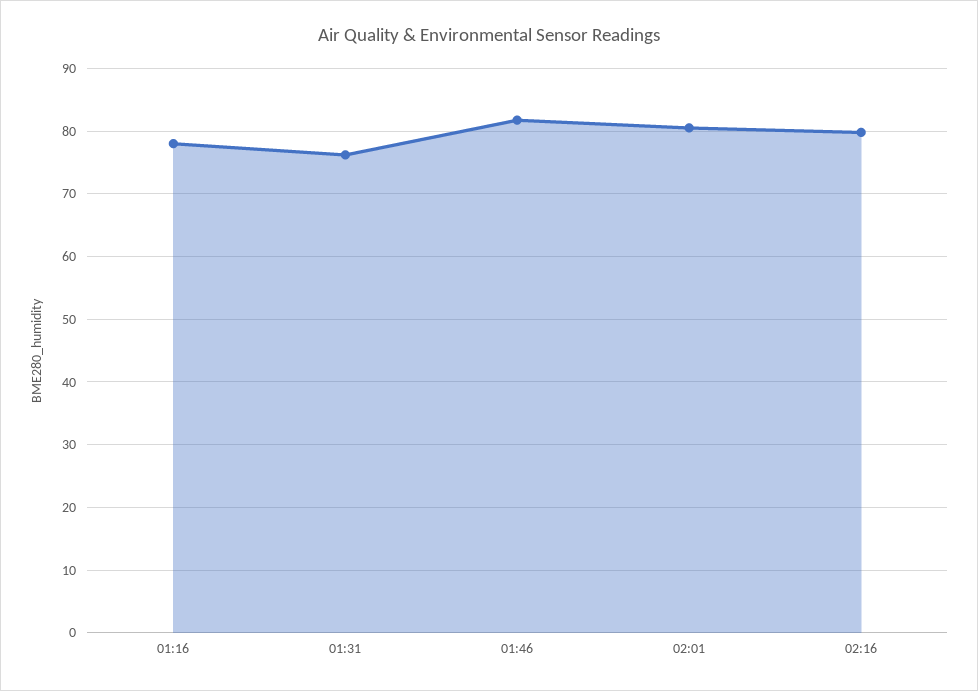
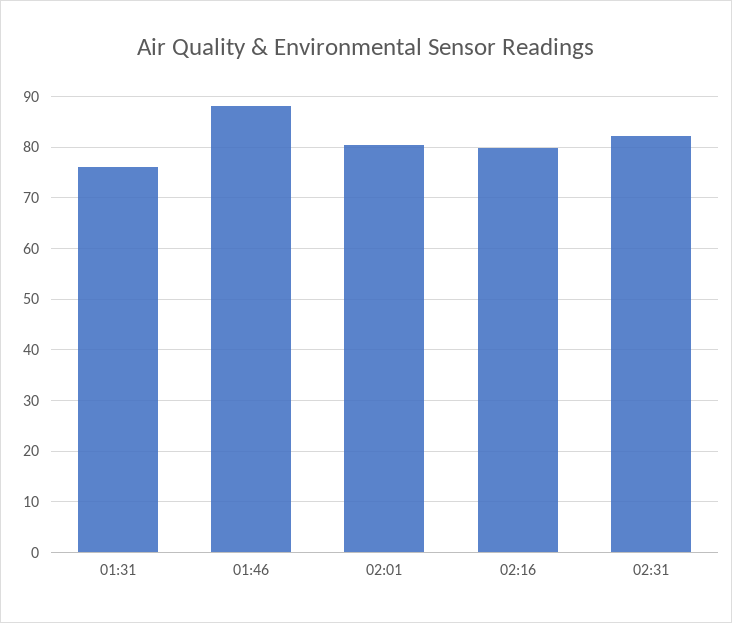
01:16: 78 -> none
01:46: 82 -> 88
02:31: none -> 82

